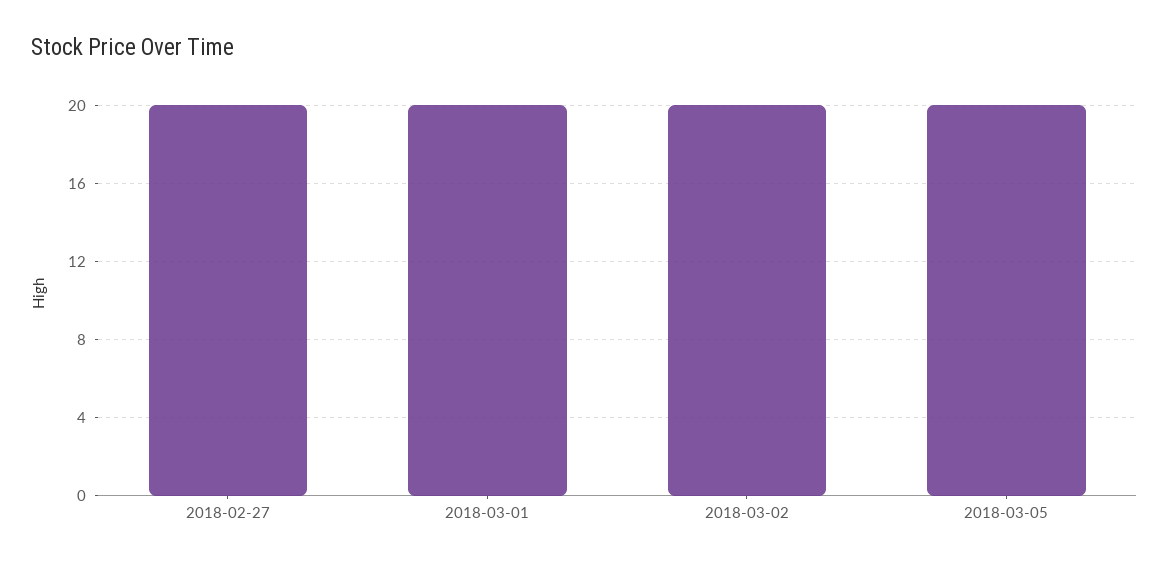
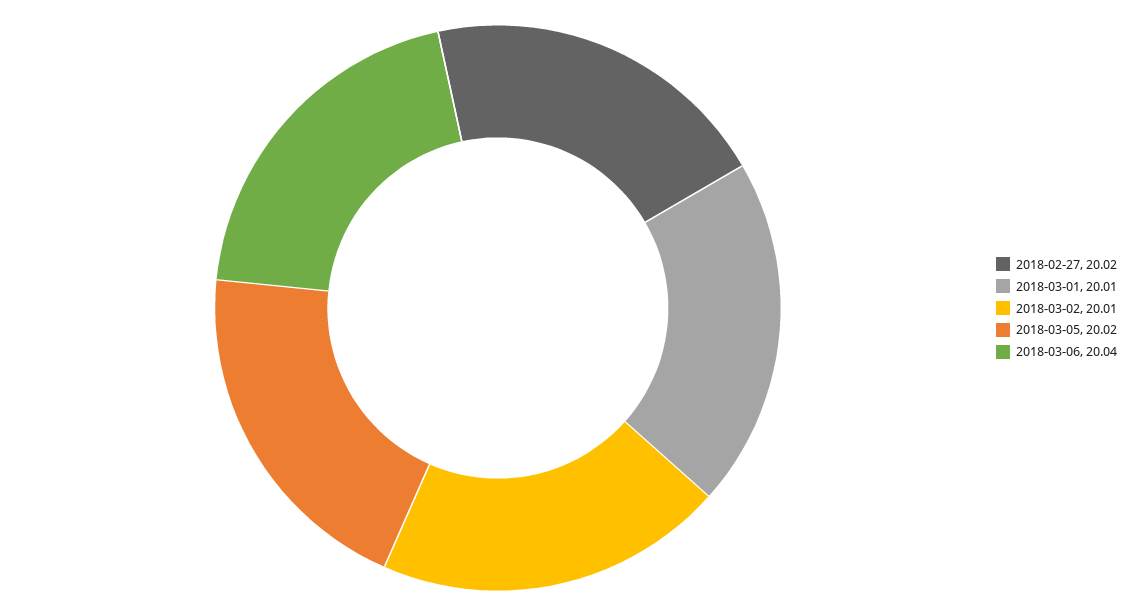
2018-03-06: none -> 20.04

